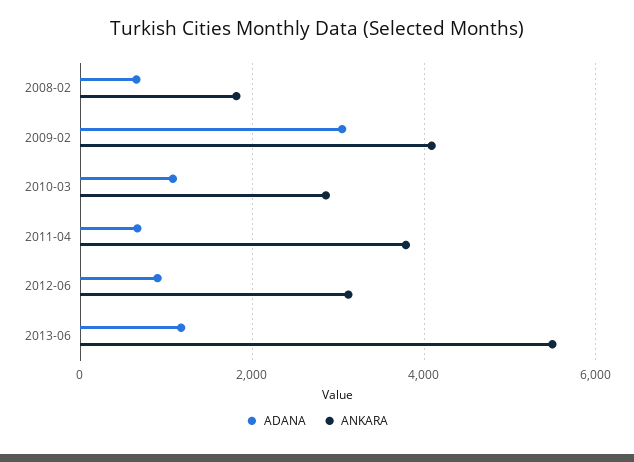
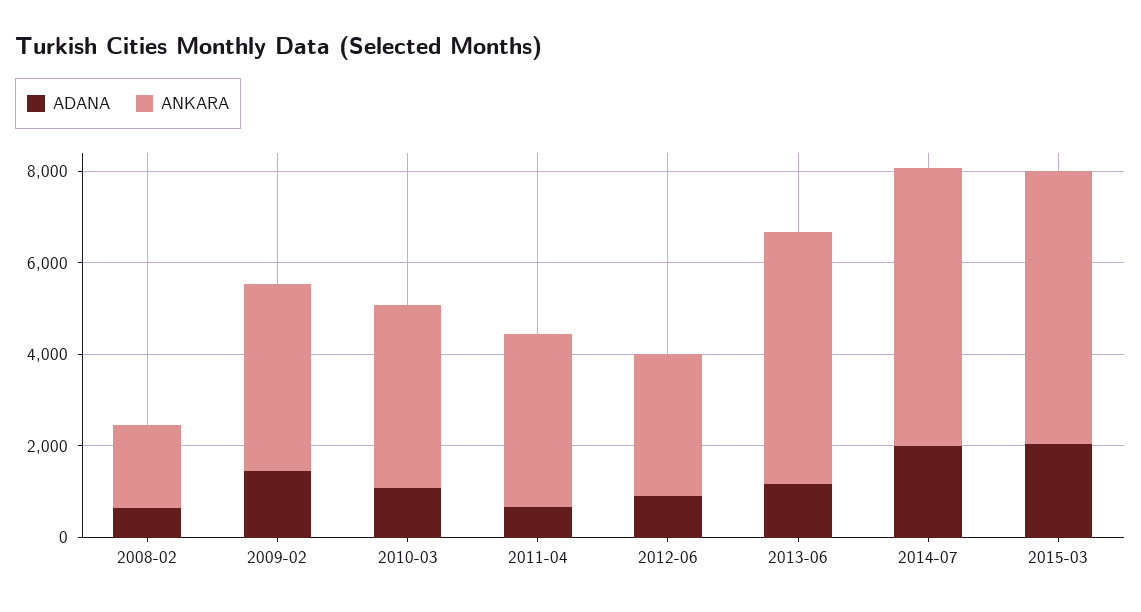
ADANA, 2009-02: 3000 -> 1500
ANKARA, 2010-03: 2800 -> 4000
ADANA, 2014-07: none -> 2000
ANKARA, 2014-07: none -> 6000
ADANA, 2015-03: none -> 2000
ANKARA, 2015-03: none -> 6000

